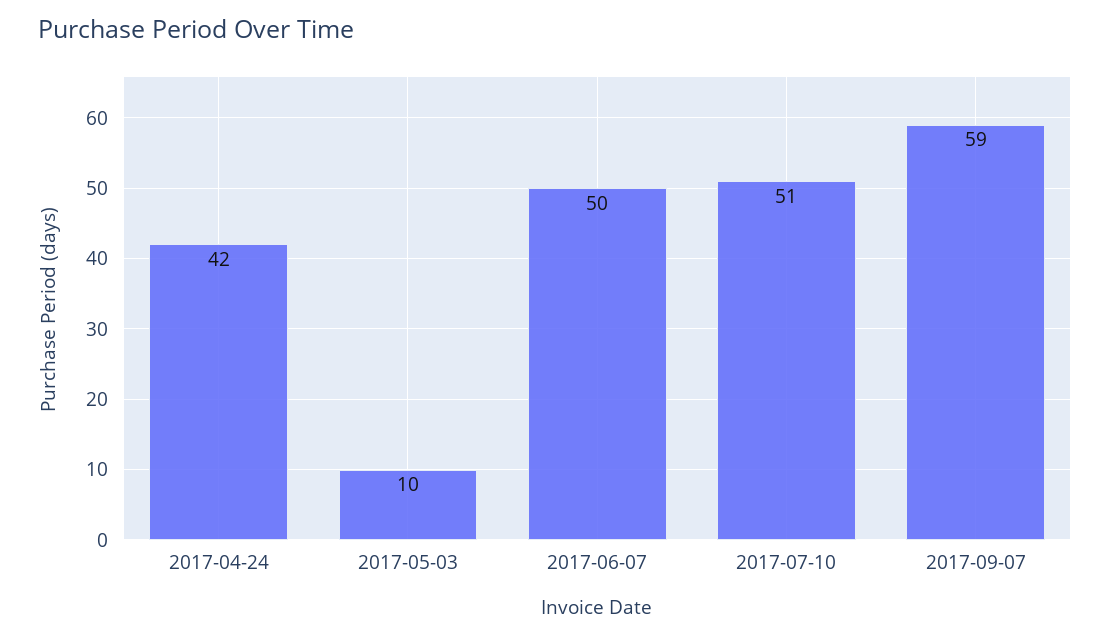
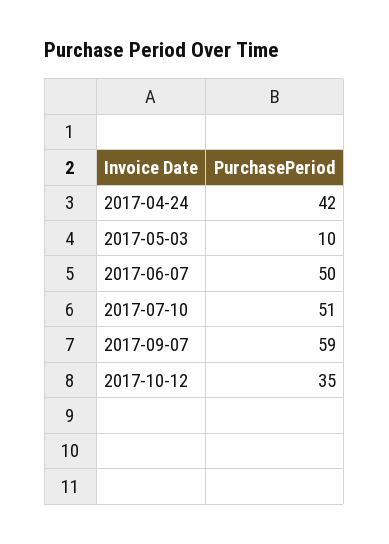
2017-10-12: none -> 35

